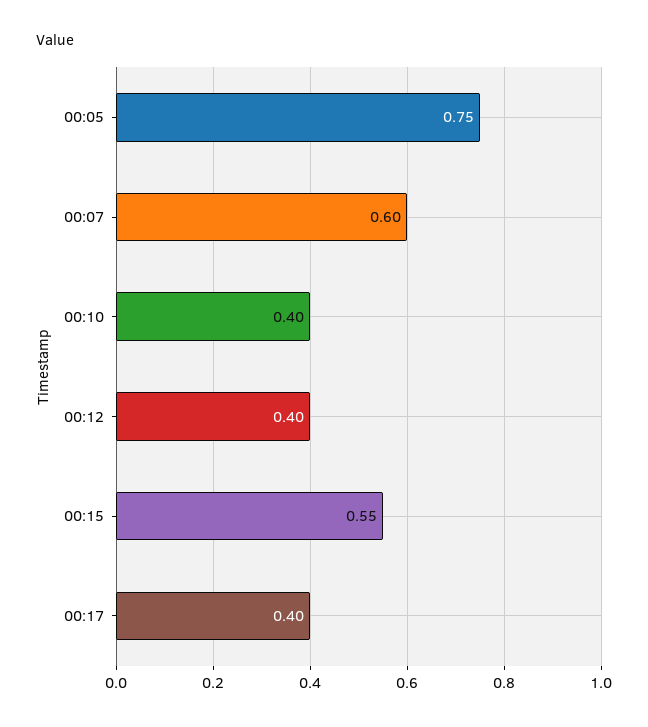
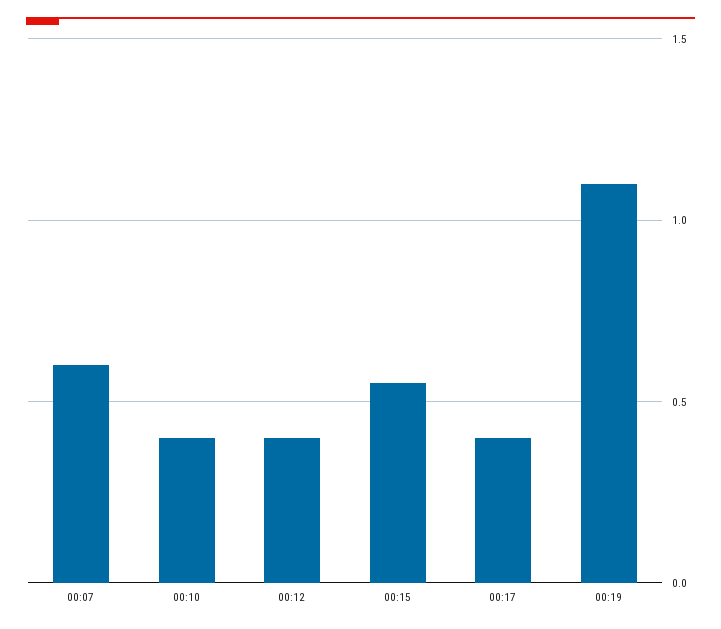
00:05: 0.75 -> none
00:19: none -> 1.1

